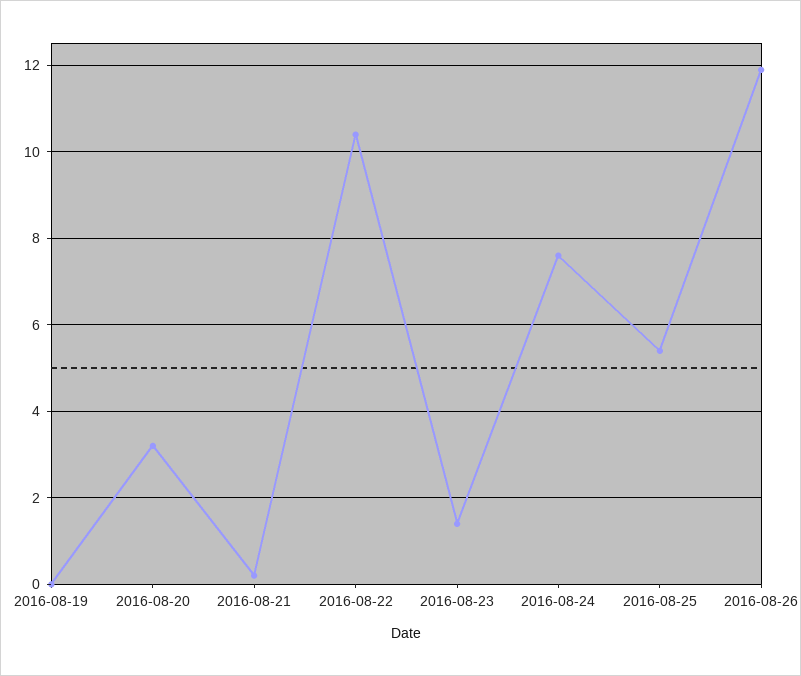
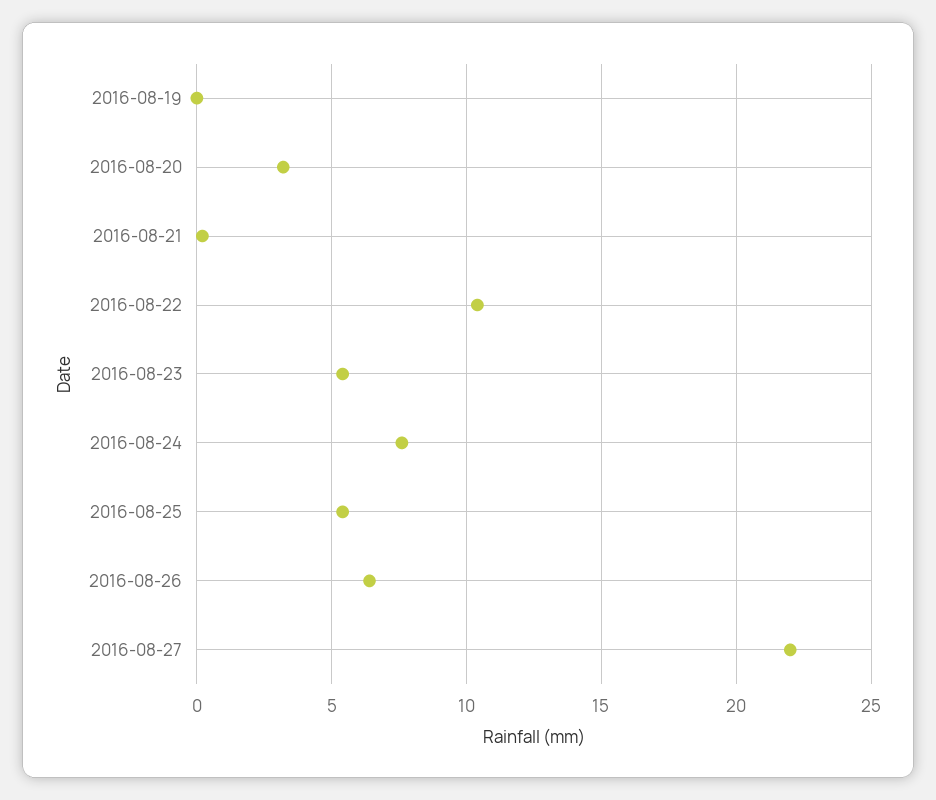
2016-08-23: 1.5 -> 5.5
2016-08-26: 12 -> 6.5
2016-08-27: none -> 22

